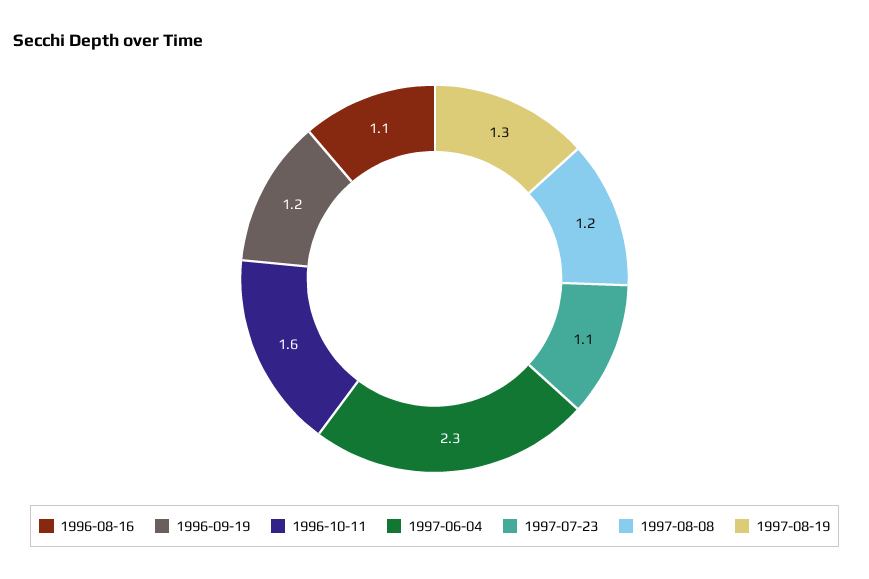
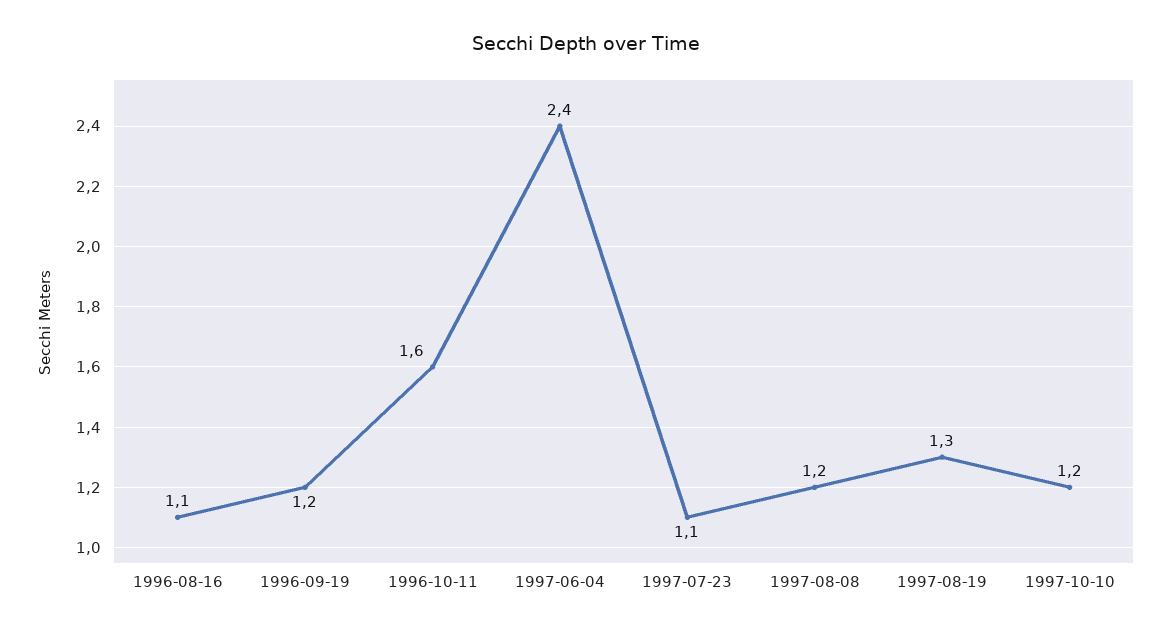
1997-06-04: 2.3 -> 2.4
1997-10-10: none -> 1.2

